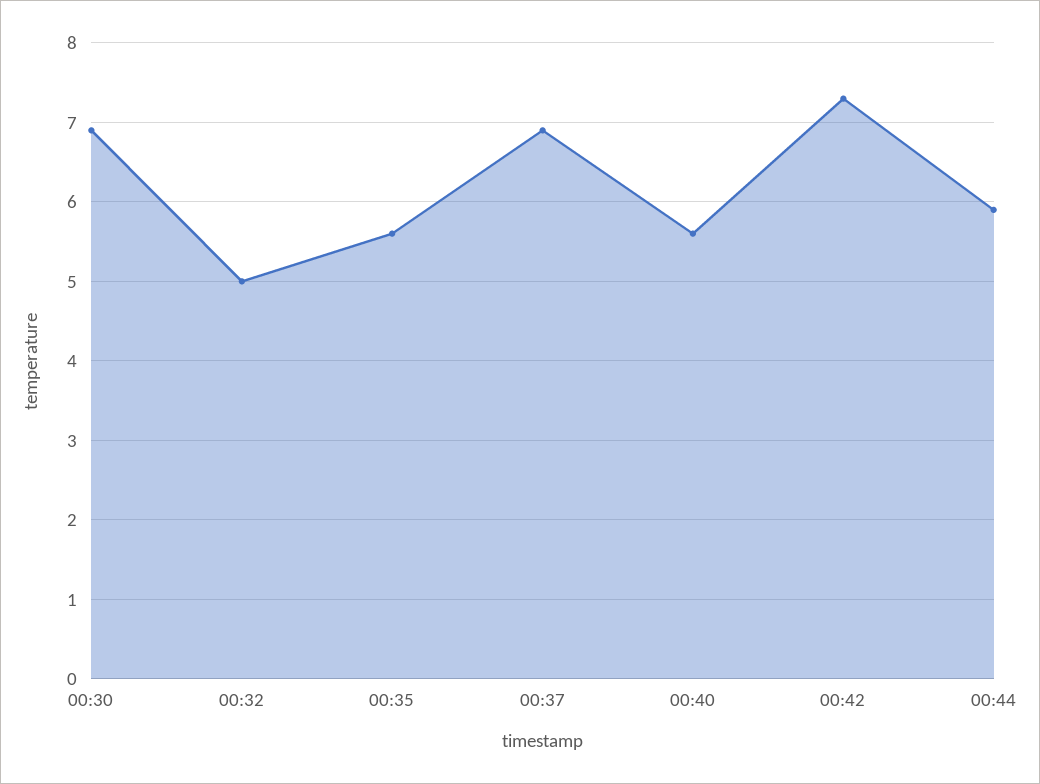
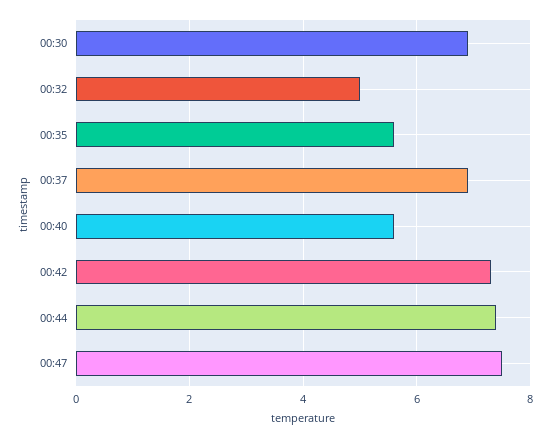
00:44: 5.9 -> 7.5
00:47: none -> 7.5

